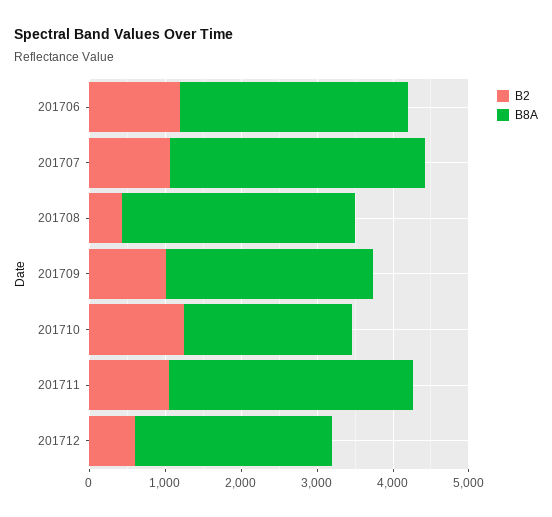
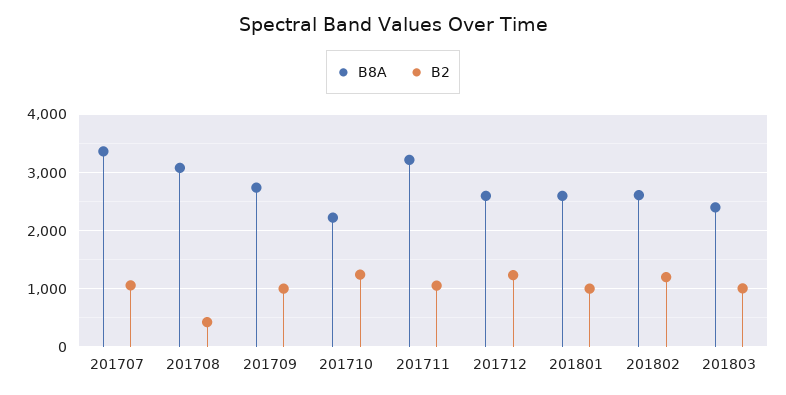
B2, 201706: 1200 -> none
B8A, 201706: 3000 -> none
B2, 201712: 600 -> 1200
B8A, 201801: none -> 2600
B2, 201801: none -> 1000
B8A, 201802: none -> 2600
B2, 201802: none -> 1200
B8A, 201803: none -> 2400
B2, 201803: none -> 1000

